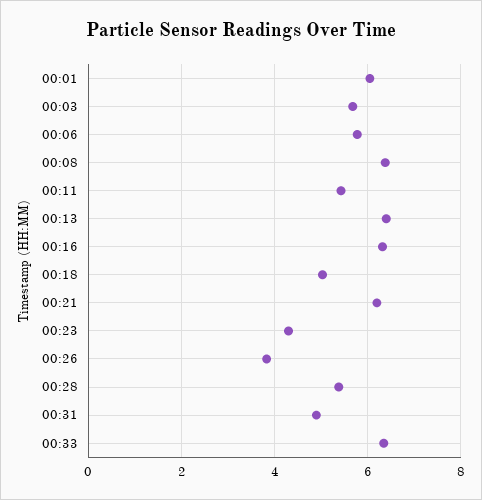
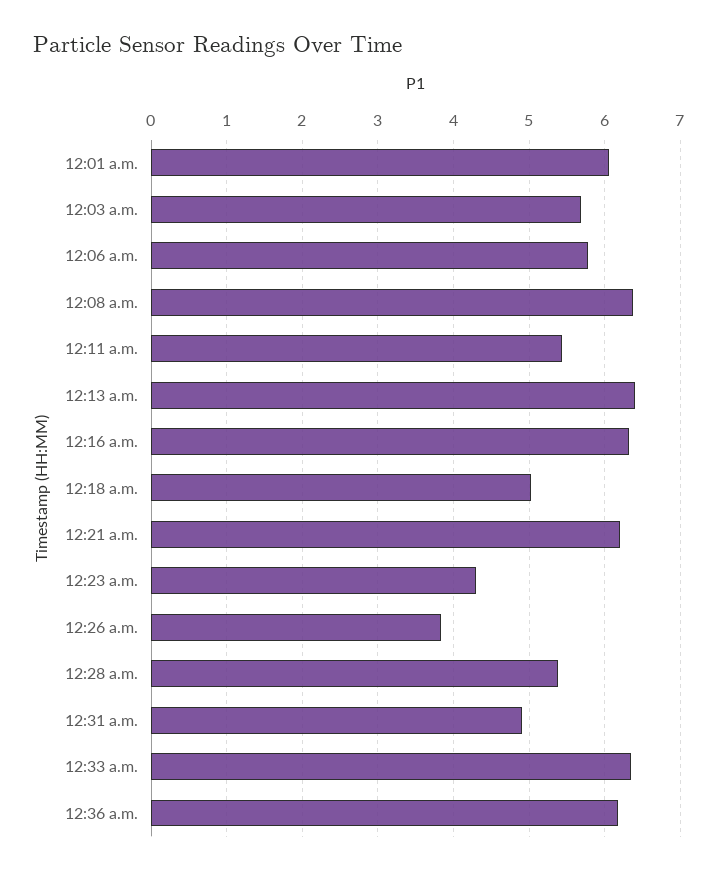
12:36 a.m.: none -> 6.2

